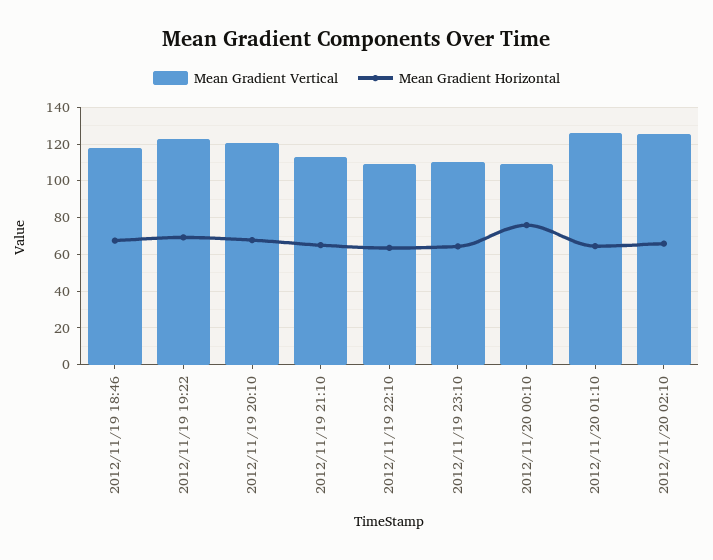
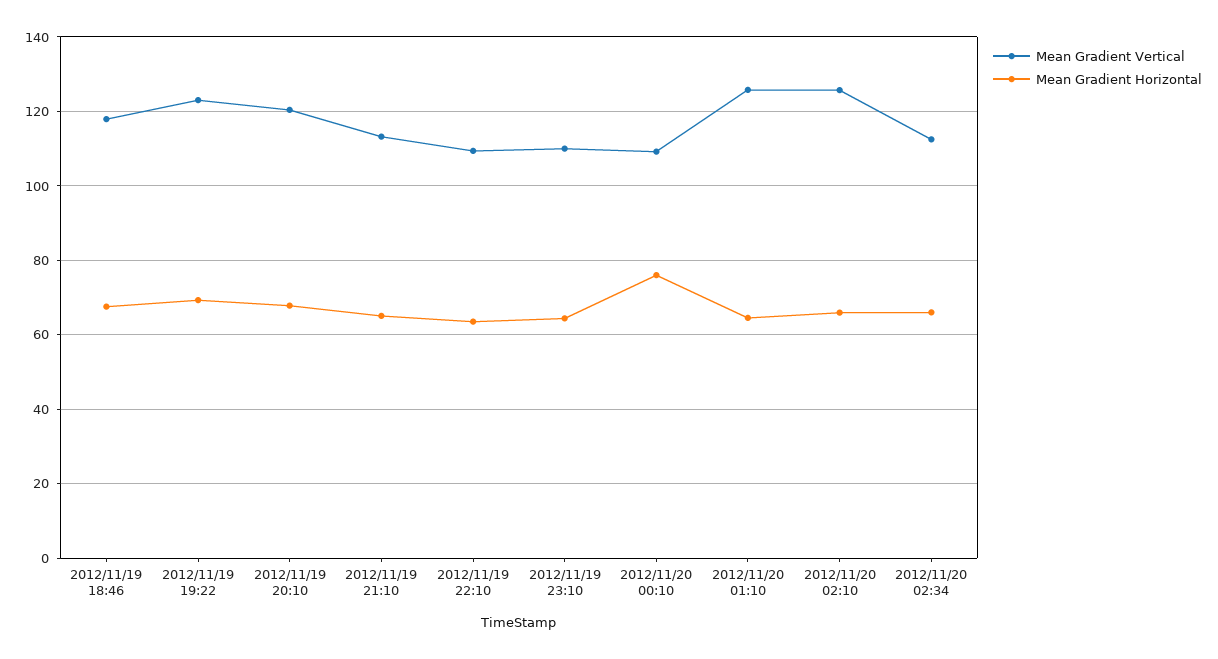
Mean Gradient Vertical, 2012/11/20 02:34: none -> 112
Mean Gradient Horizontal, 2012/11/20 02:34: none -> 66

